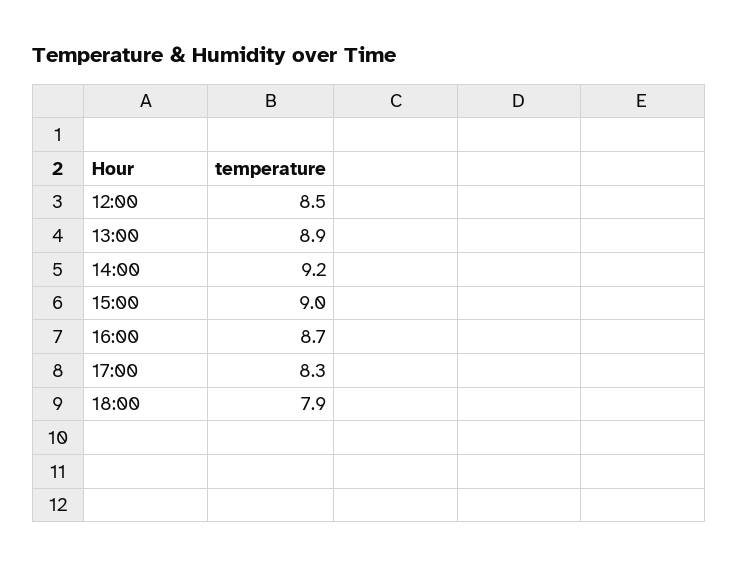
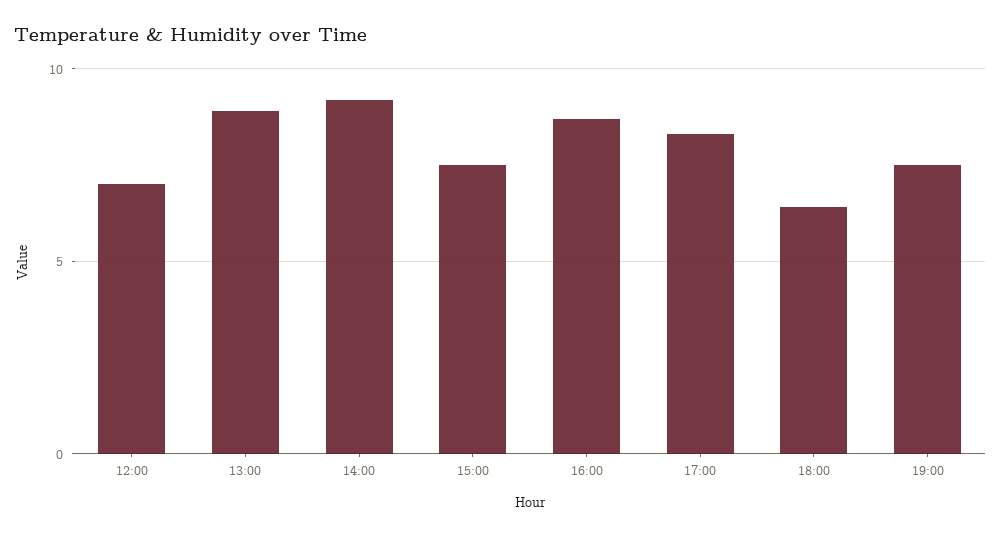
12:00: 8.5 -> 7
15:00: 9 -> 7.5
18:00: 7.9 -> 6.5
19:00: none -> 7.5

